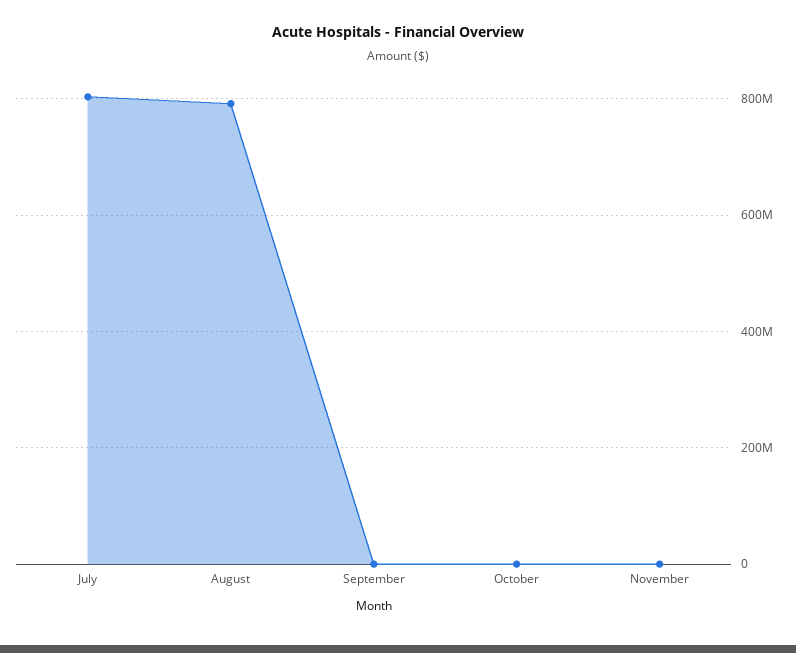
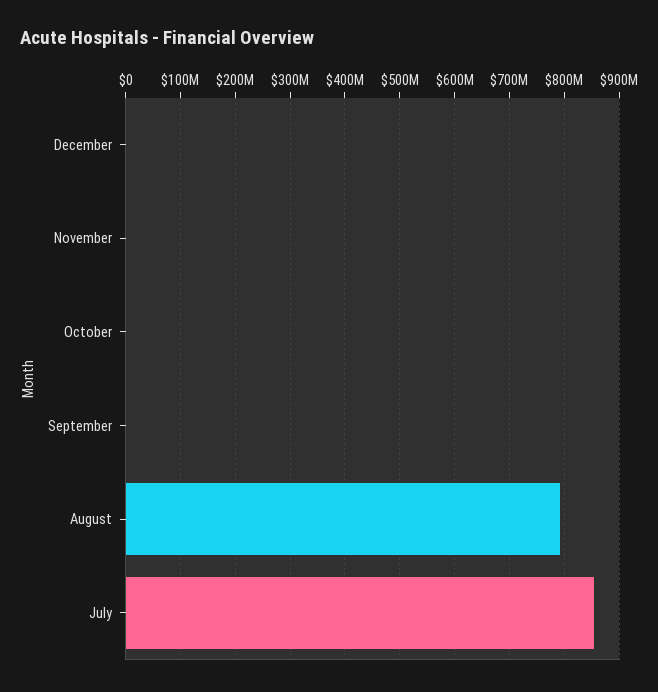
July: 800000000 -> 860000000
December: none -> 0

